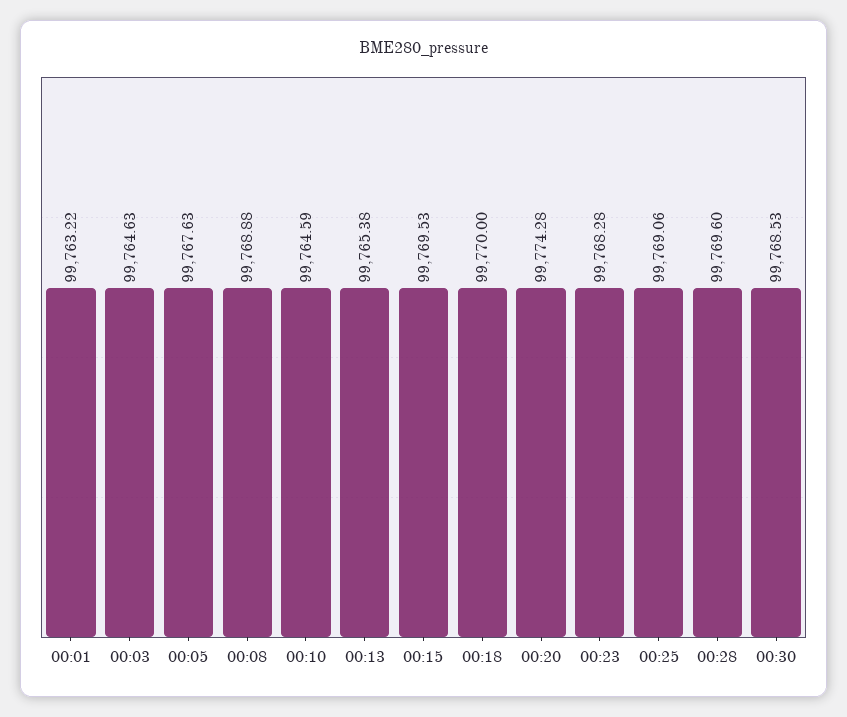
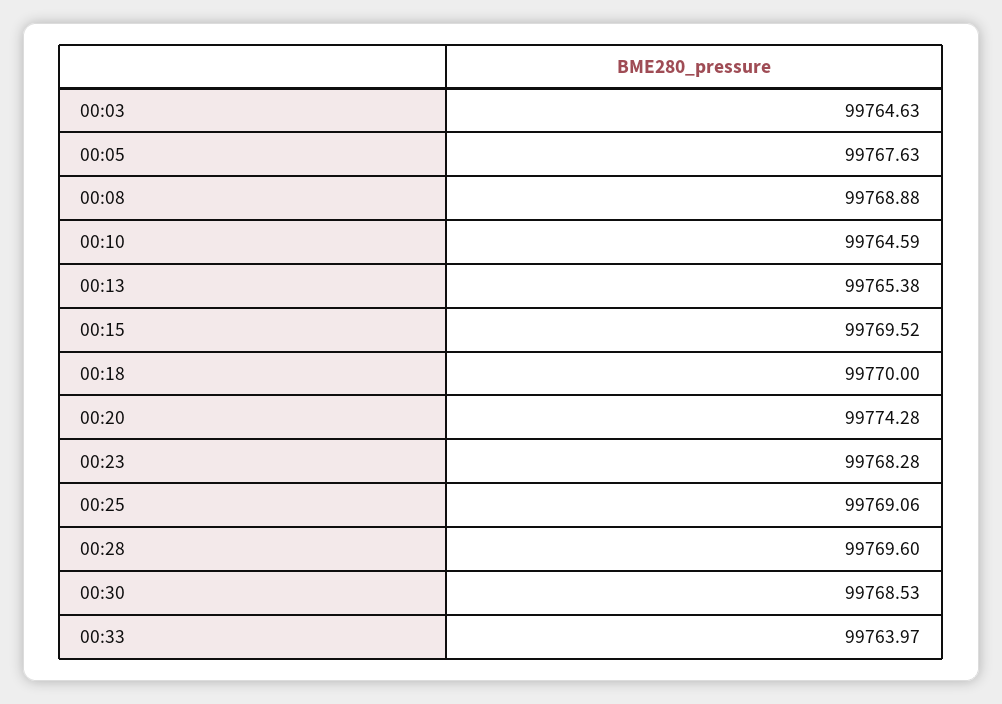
00:01: 99763.22 -> none
00:15: 99769.53 -> 99769.52
00:33: none -> 99763.97

